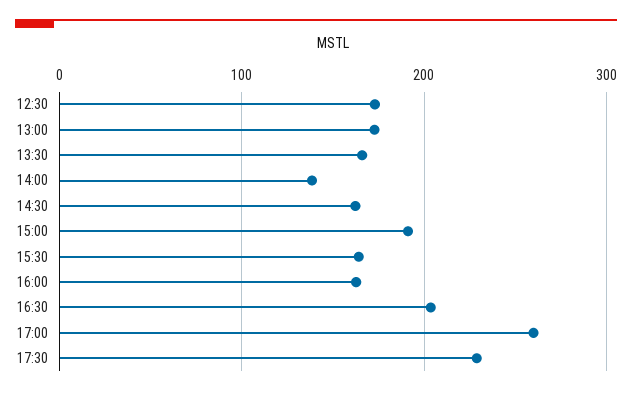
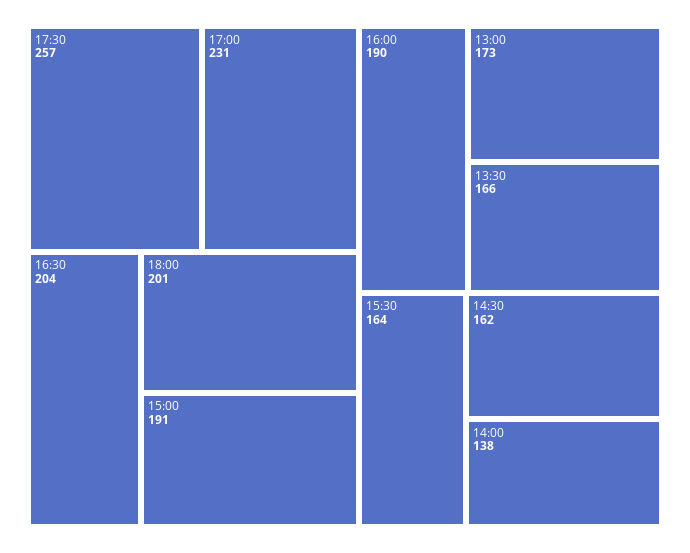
12:30: 170 -> none
16:00: 160 -> 190
17:00: 260 -> 231
17:30: 230 -> 257
18:00: none -> 201

